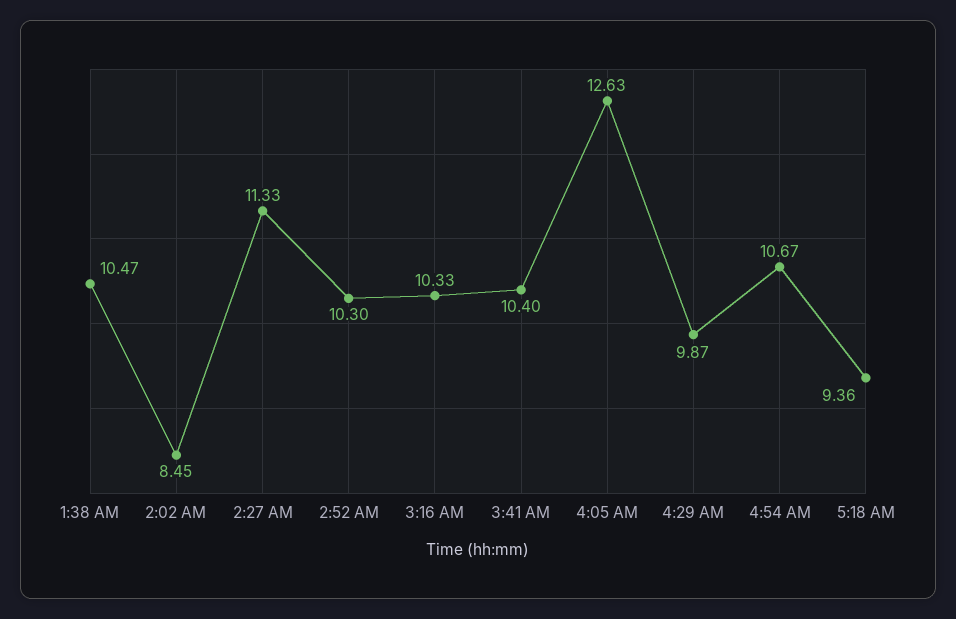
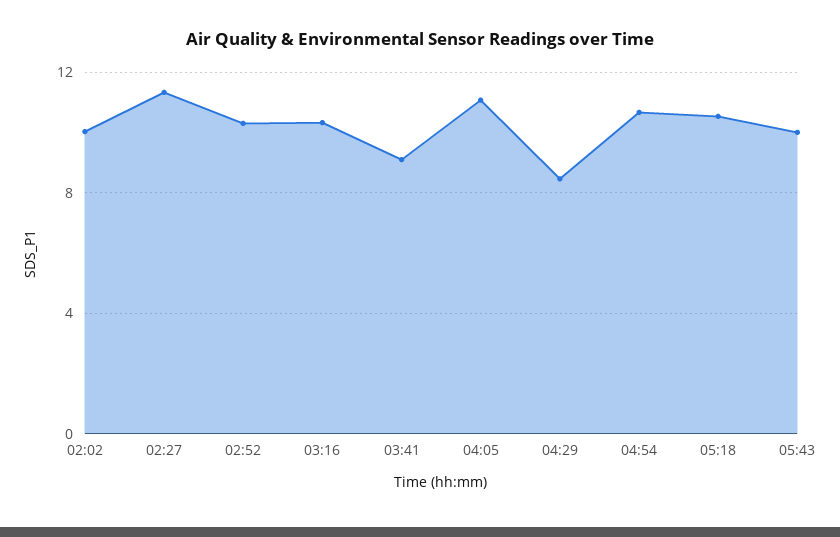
1:38 AM: 10.47 -> none
2:02 AM: 8.45 -> 10
3:41 AM: 10.4 -> 9
4:05 AM: 12.63 -> 11
4:29 AM: 9.87 -> 8.5
5:18 AM: 9.36 -> 10.5
05:43: none -> 10

